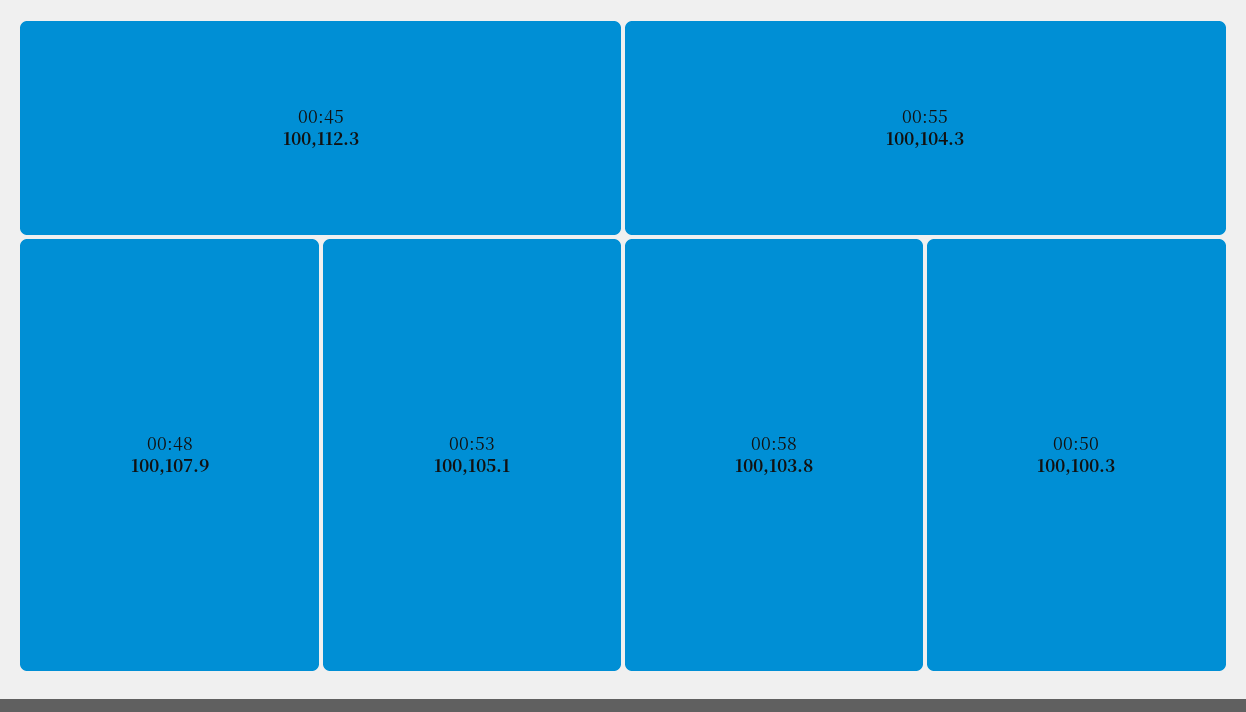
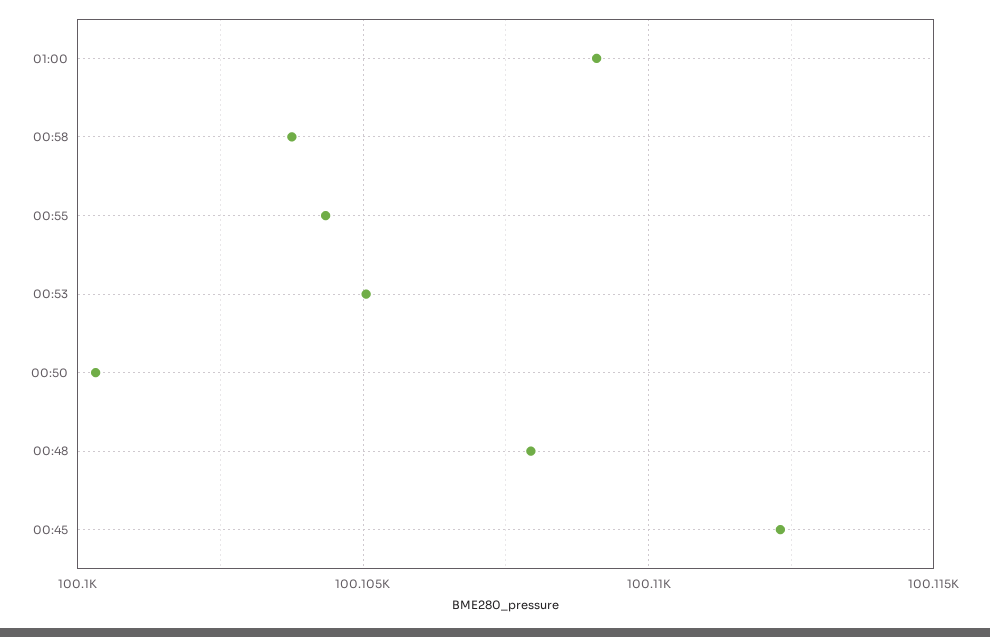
01:00: none -> 100109

